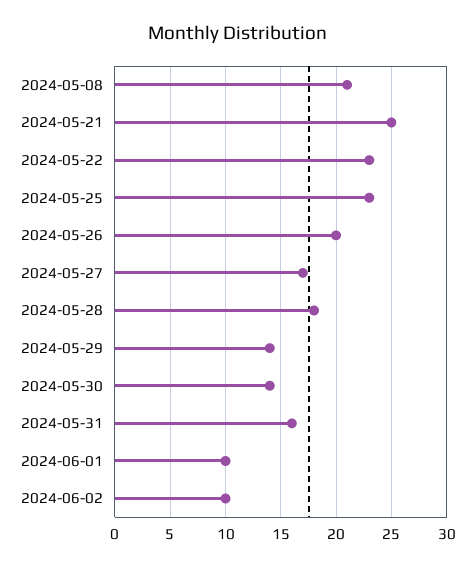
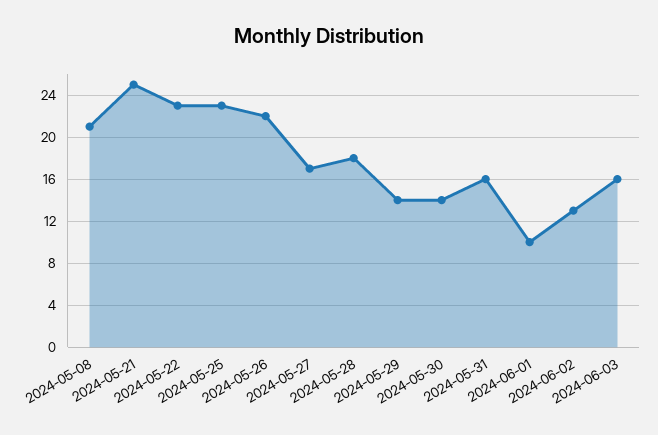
2024-05-26: 20 -> 22
2024-06-02: 10 -> 13
2024-06-03: none -> 16

